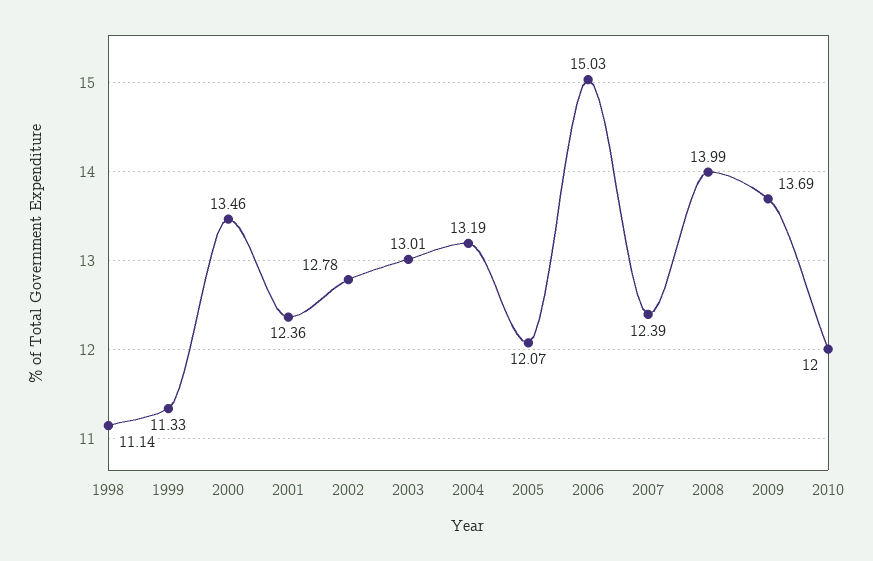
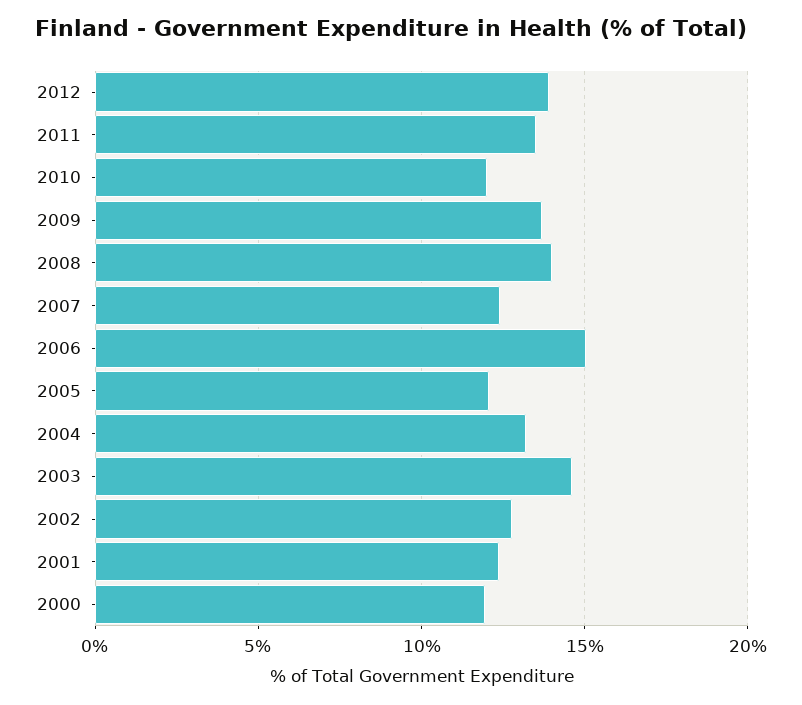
1998: 11.14 -> none
1999: 11.33 -> none
2000: 13.46 -> 12
2003: 13.01 -> 14.5
2012: none -> 14
2011: none -> 13.5

